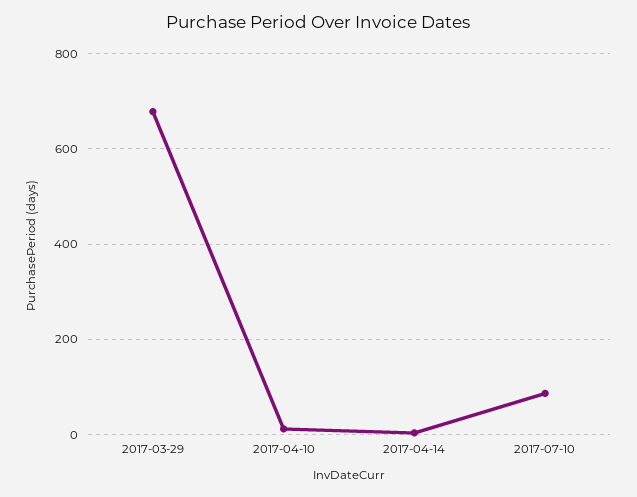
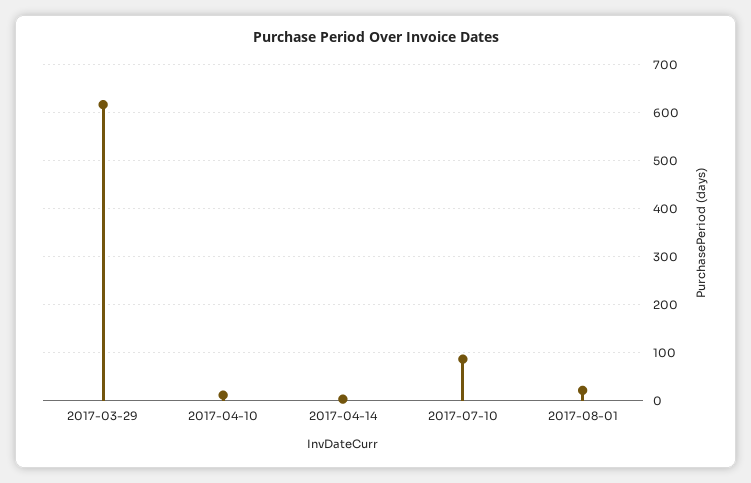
2017-03-29: 680 -> 620
2017-08-01: none -> 20

